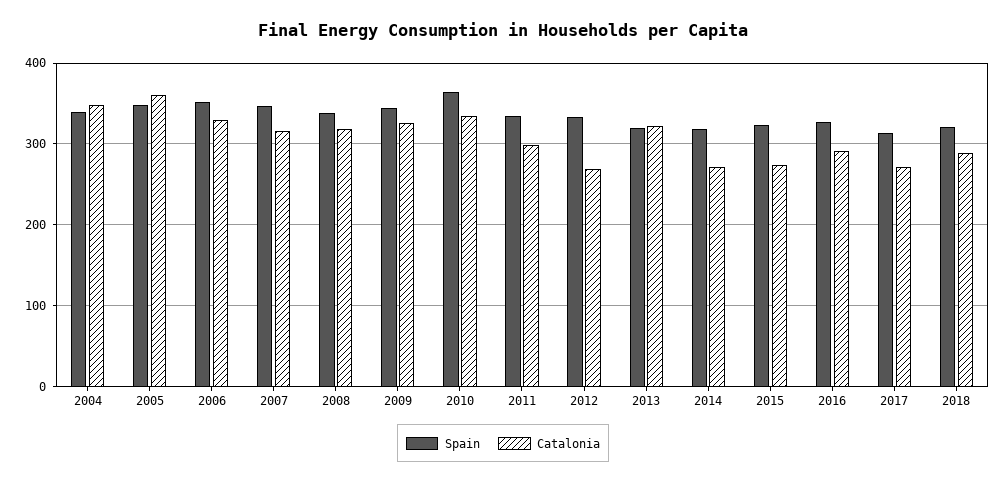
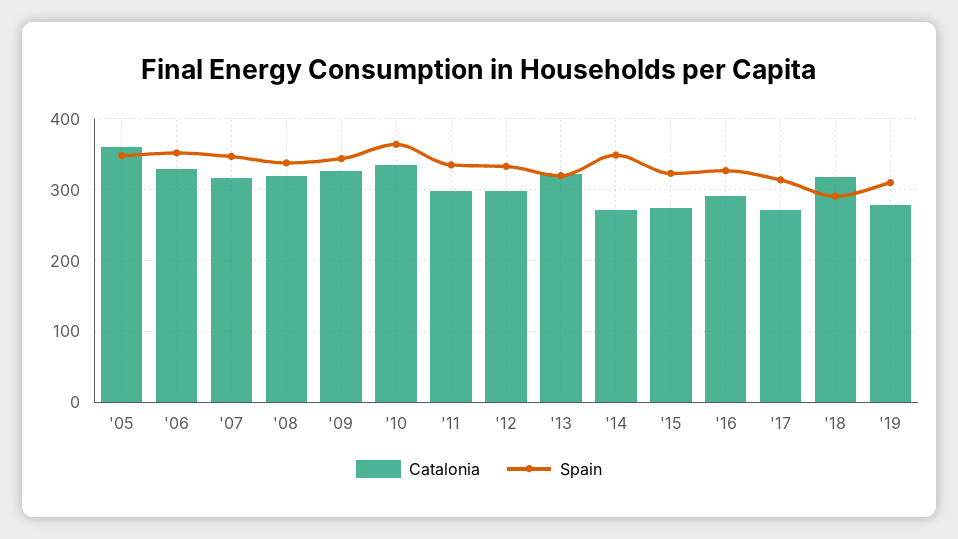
Spain, 2004: 340 -> none
Catalonia, 2004: 350 -> none
Catalonia, 2012: 270 -> 300
Spain, 2014: 320 -> 350
Spain, 2018: 320 -> 290
Catalonia, 2018: 290 -> 320
Catalonia, '19: none -> 280
Spain, '19: none -> 310

